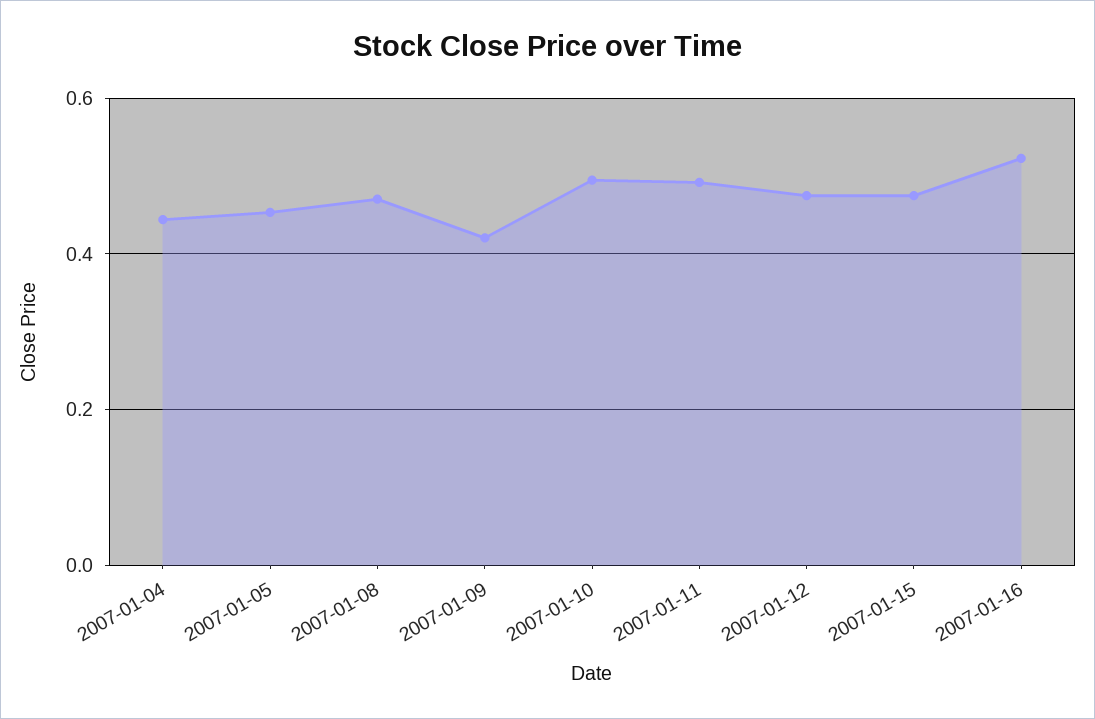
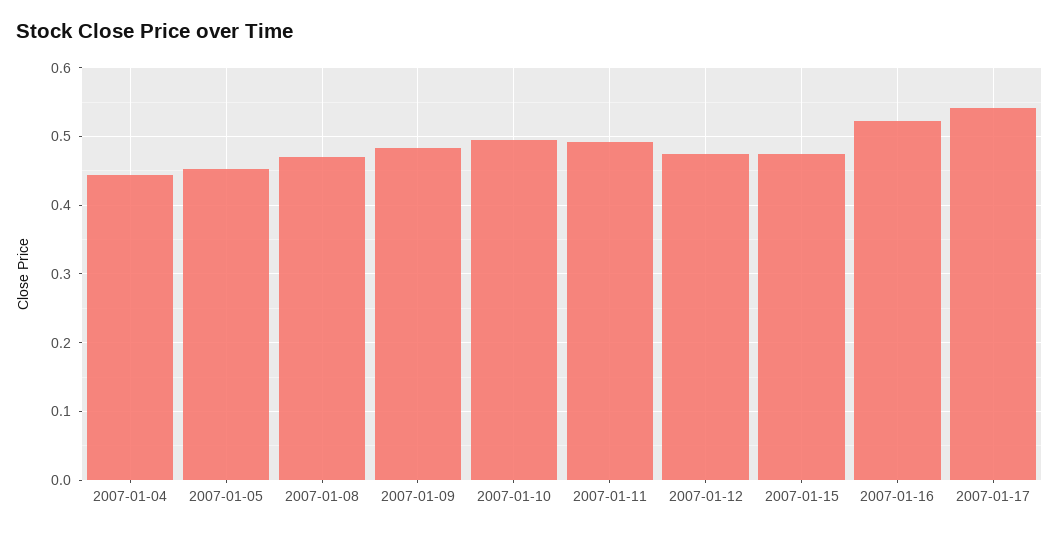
2007-01-09: 0.42 -> 0.48
2007-01-17: none -> 0.54

